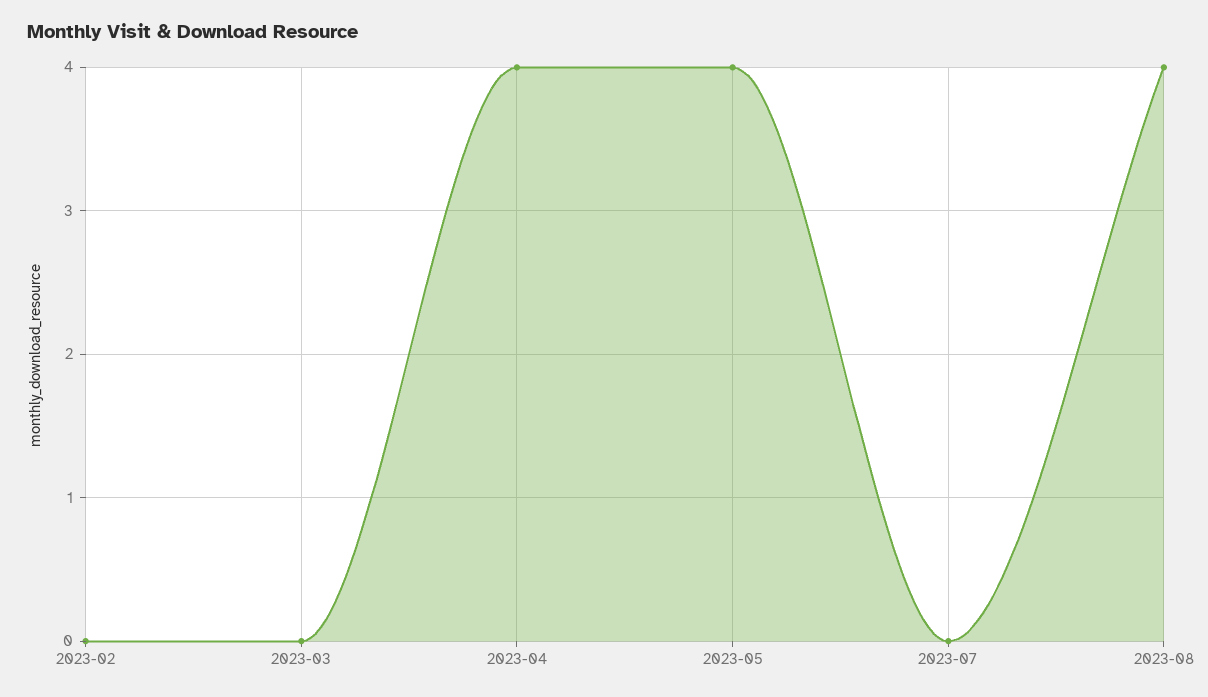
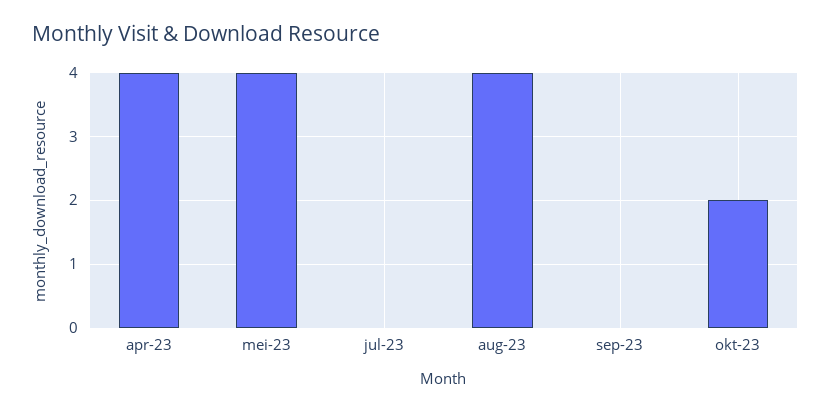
2023-02: 0 -> none
2023-03: 0 -> none
sep-23: none -> 0
okt-23: none -> 2

